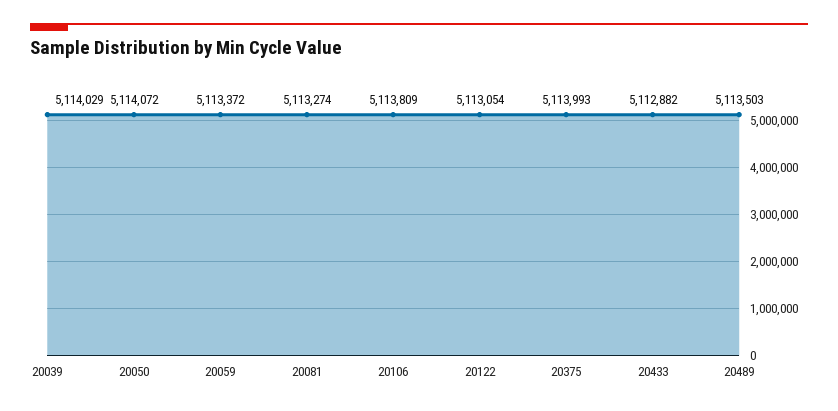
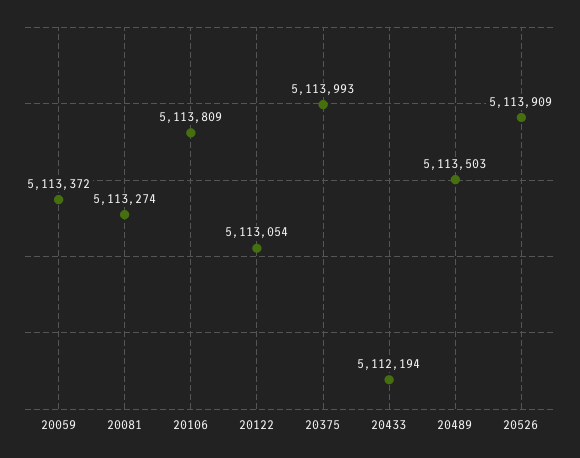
20039: 5114029 -> none
20050: 5114072 -> none
20433: 5112882 -> 5112194
20526: none -> 5113909

